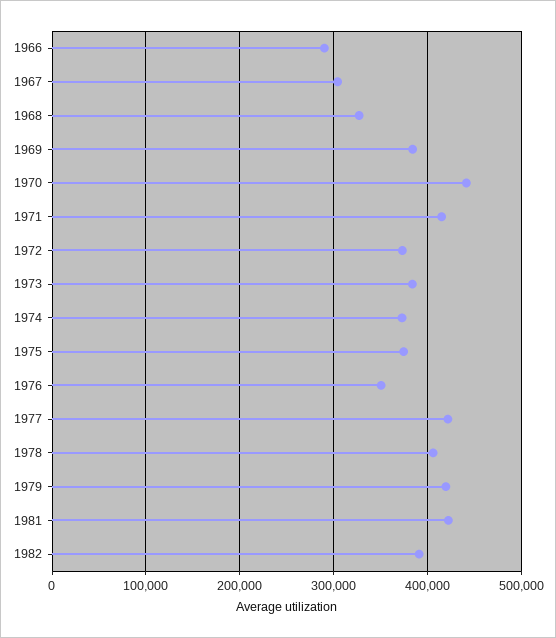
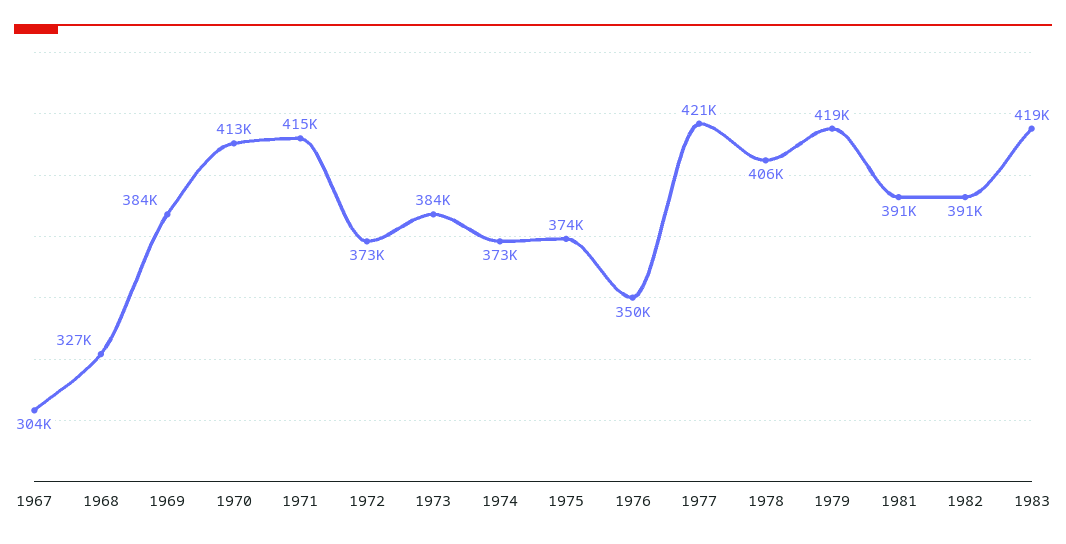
1966: 290000 -> none
1970: 440000 -> 413000
1981: 420000 -> 391000
1983: none -> 419000

